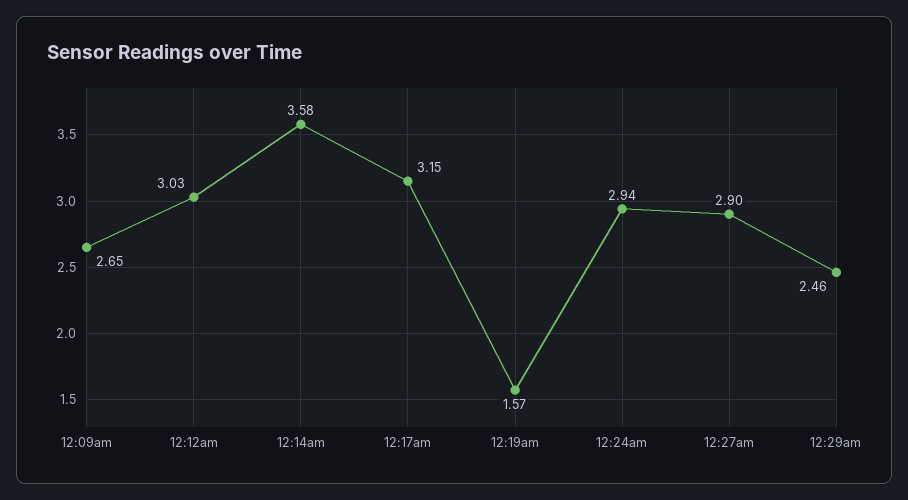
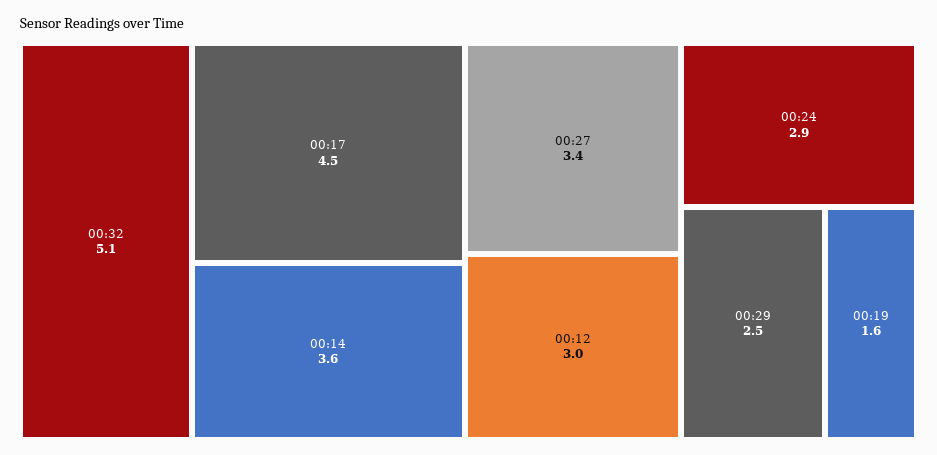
12:09am: 2.65 -> none
12:17am: 3.15 -> 4.5
12:27am: 2.9 -> 3.4
00:32: none -> 5.1

